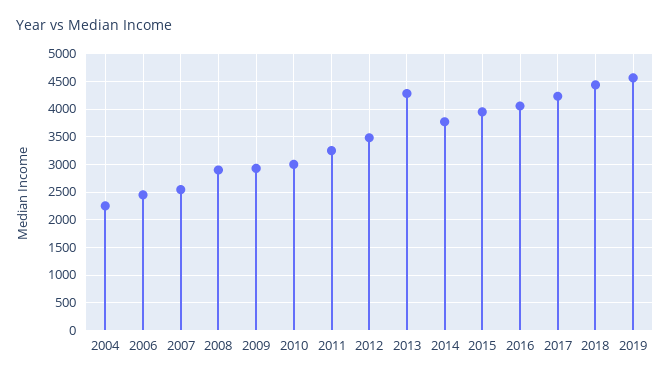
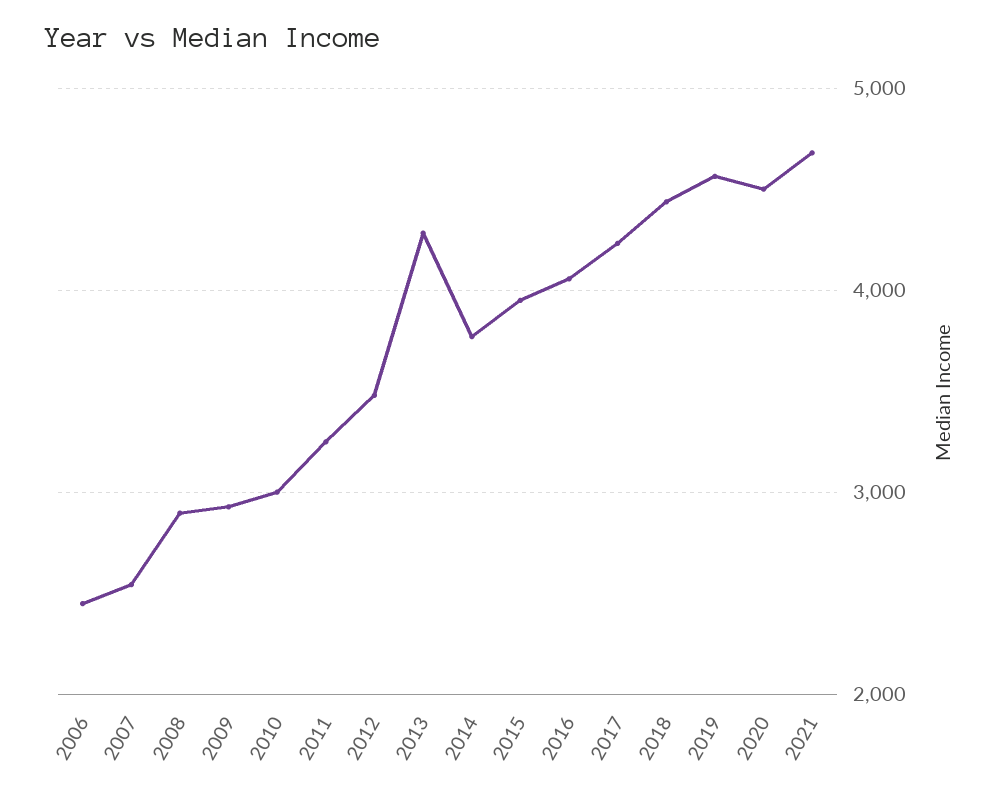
2004: 2250 -> none
2020: none -> 4500
2021: none -> 4700

